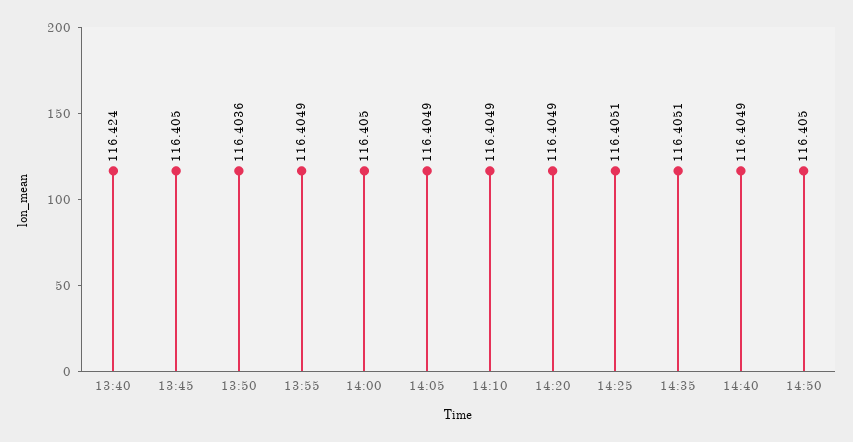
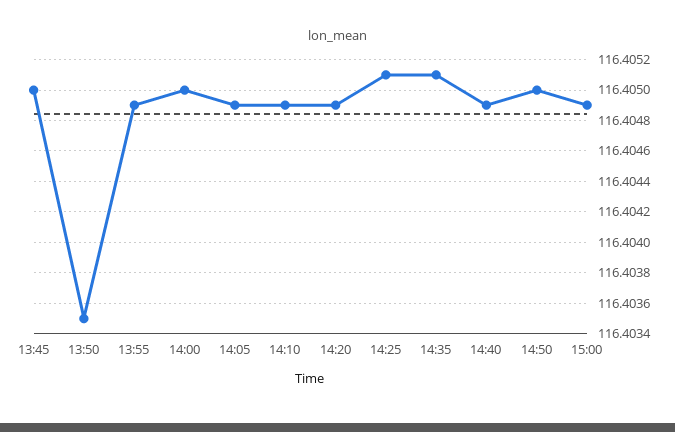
13:40: 116.424 -> none
13:50: 116.4036 -> 116.4035
15:00: none -> 116.4049

